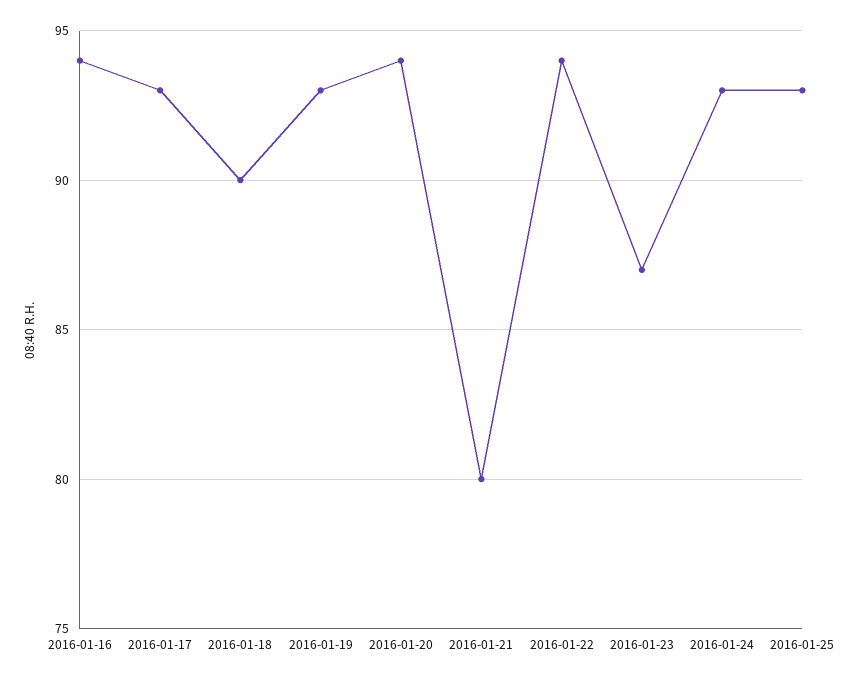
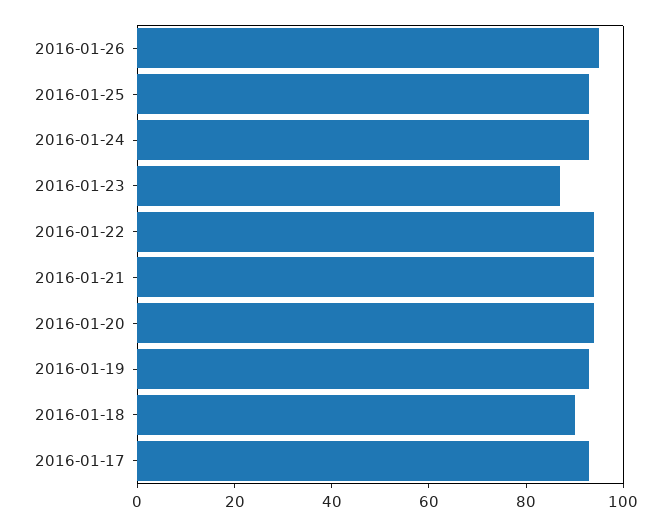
2016-01-16: 94 -> none
2016-01-21: 80 -> 95
2016-01-26: none -> 95

